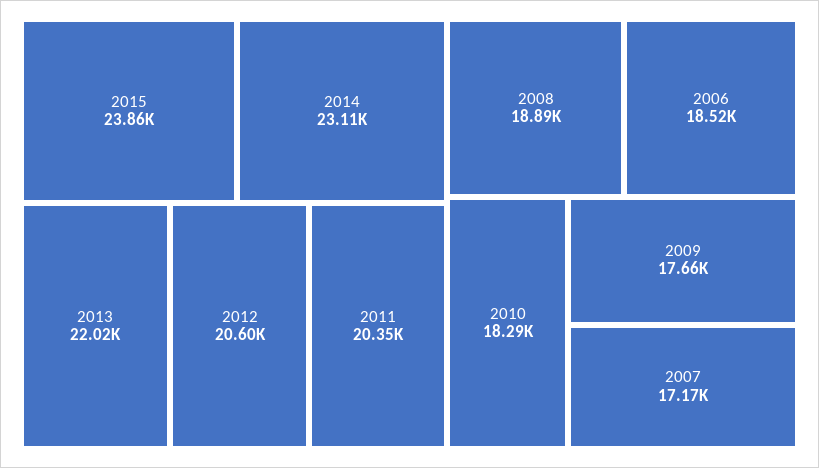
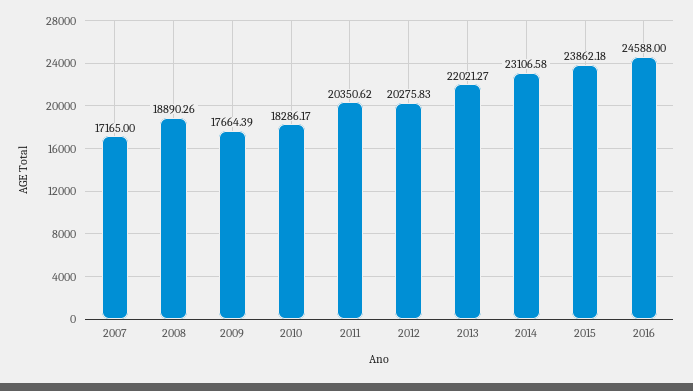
2012: 20600 -> 20275.83
2006: 18520 -> none
2016: none -> 24588

